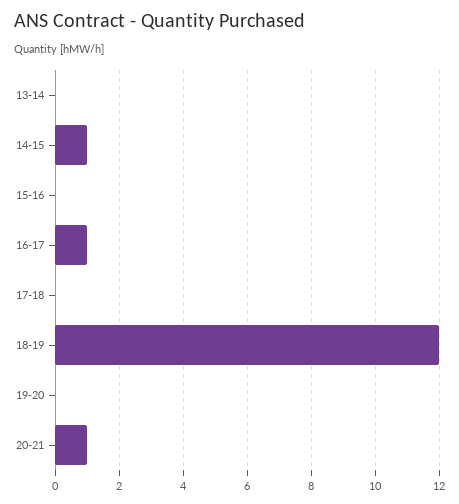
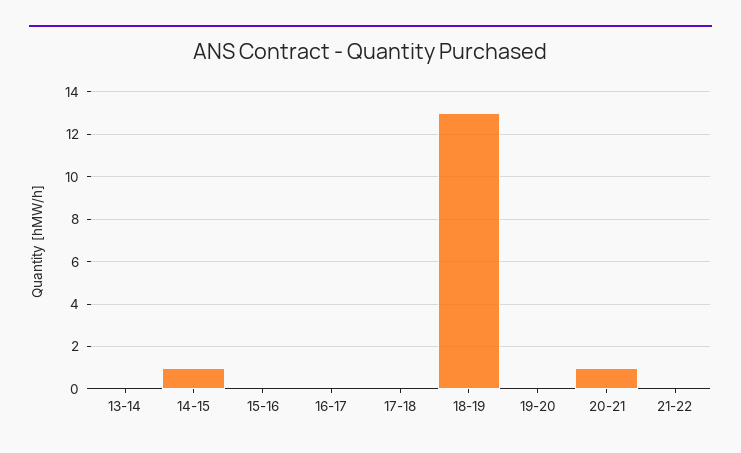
16-17: 1 -> 0
18-19: 12 -> 13
21-22: none -> 0

